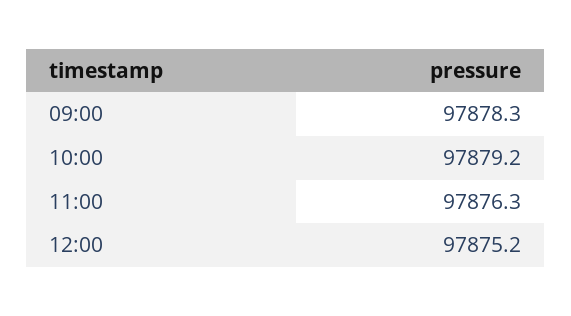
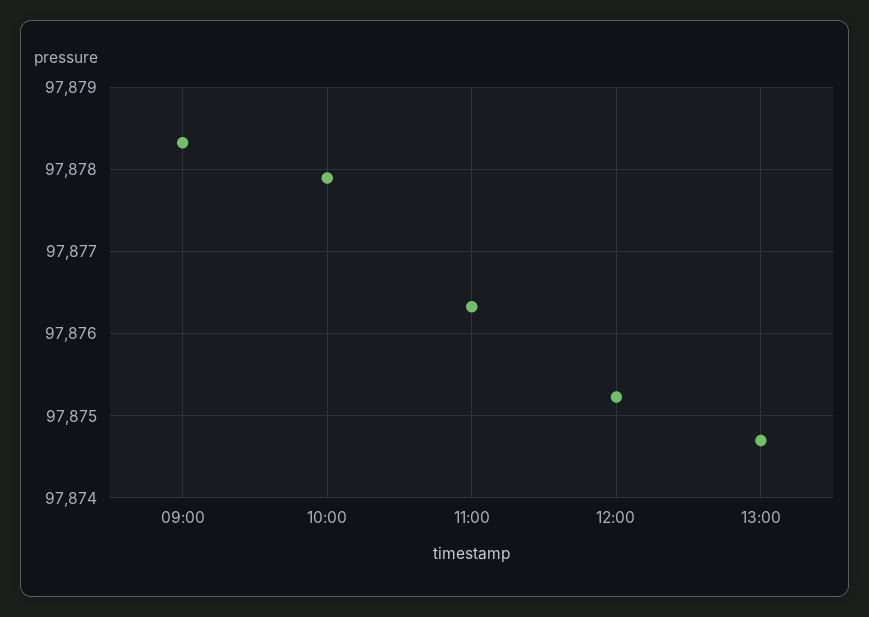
10:00: 97879.2 -> 97877.9
13:00: none -> 97874.7

